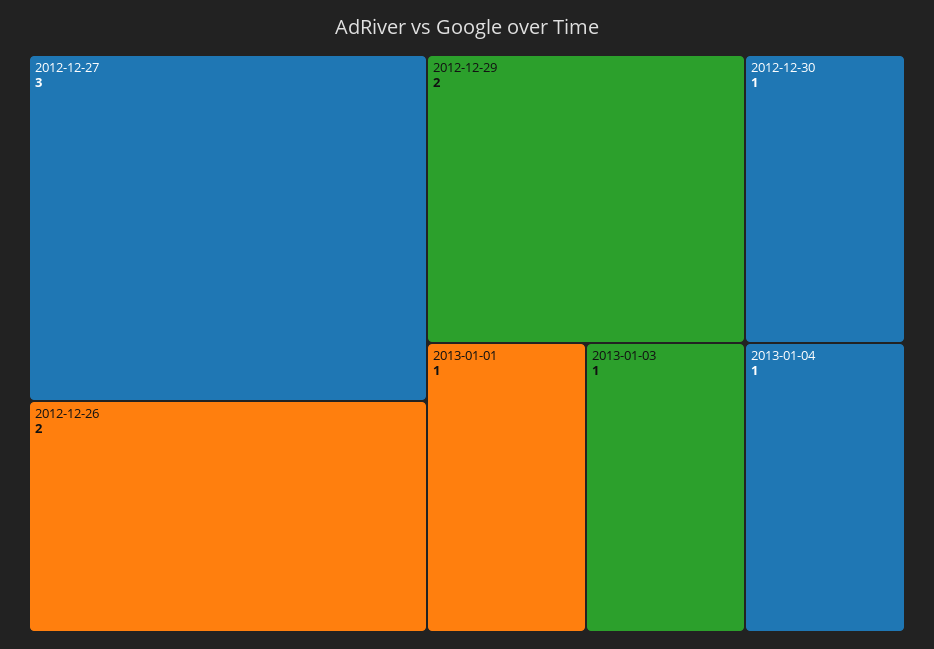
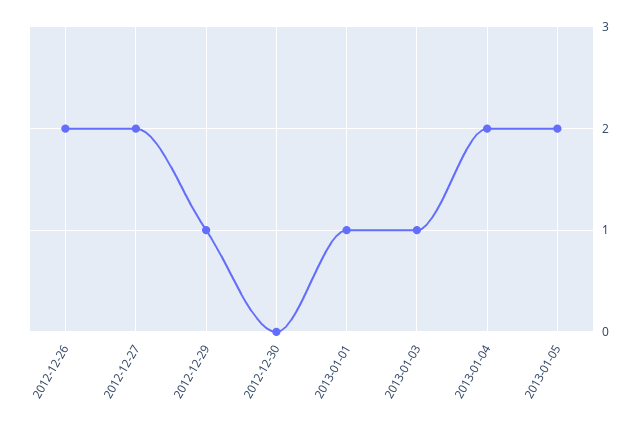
2012-12-27: 3 -> 2
2012-12-29: 2 -> 1
2012-12-30: 1 -> 0
2013-01-04: 1 -> 2
2013-01-05: none -> 2

